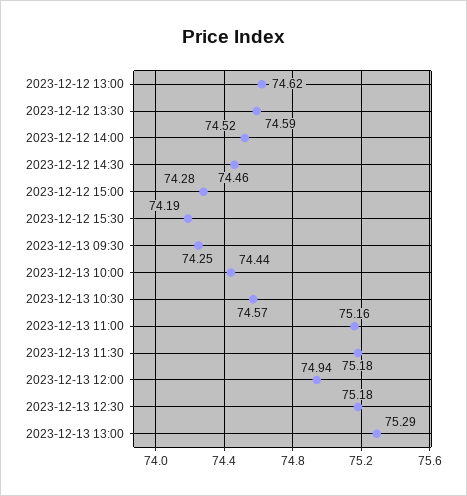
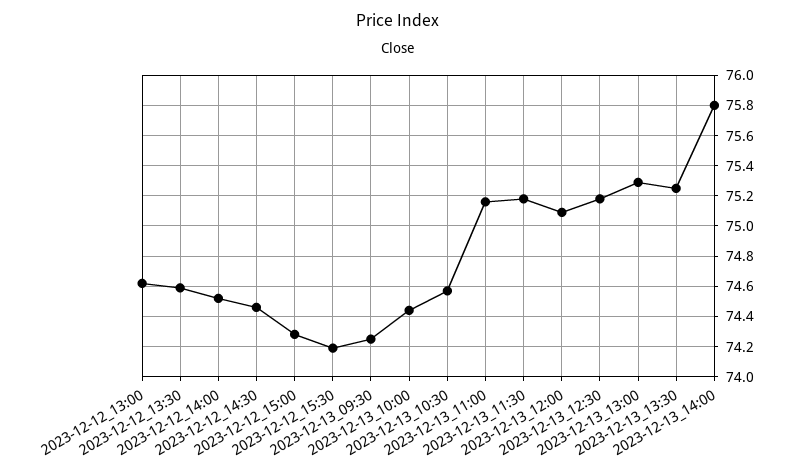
2023-12-13 12:00: 74.94 -> 75.1
2023-12-13_13:30: none -> 75.25
2023-12-13_14:00: none -> 75.8

